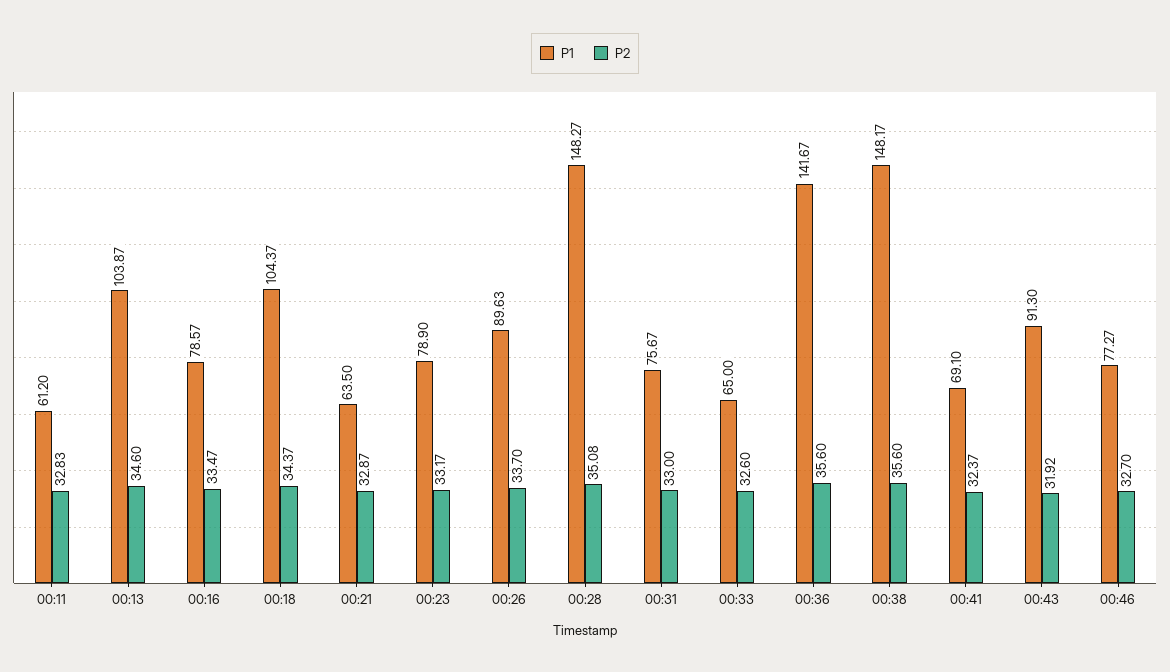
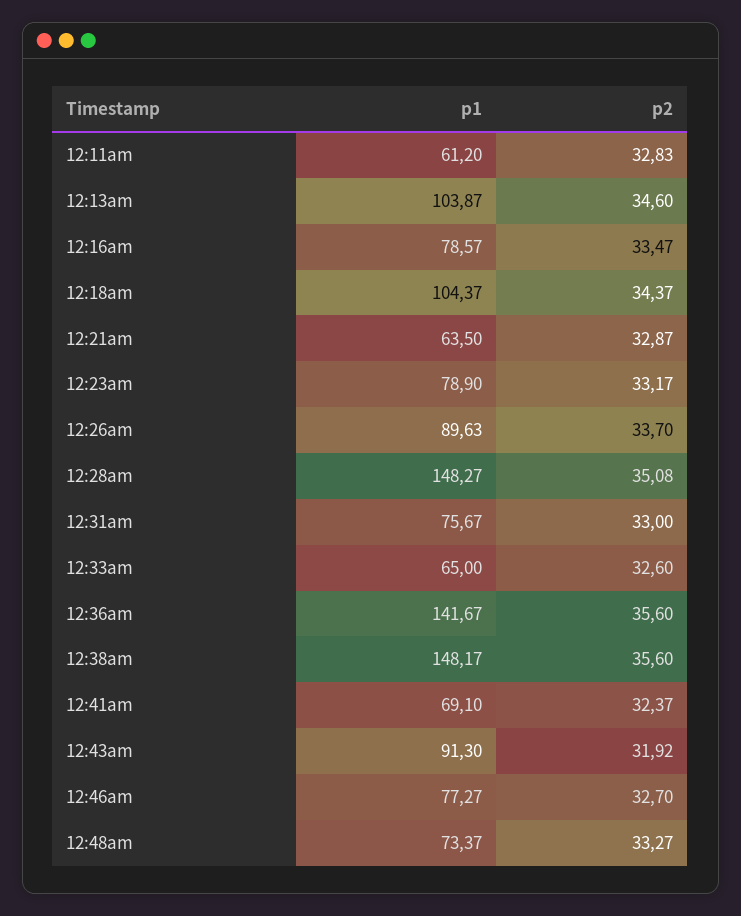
P1, 12:48am: none -> 73.37
P2, 12:48am: none -> 33.27

